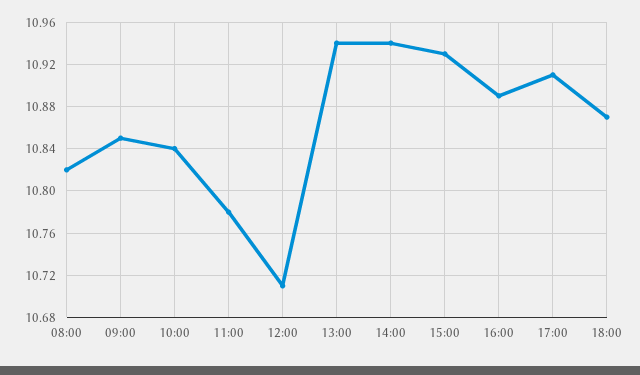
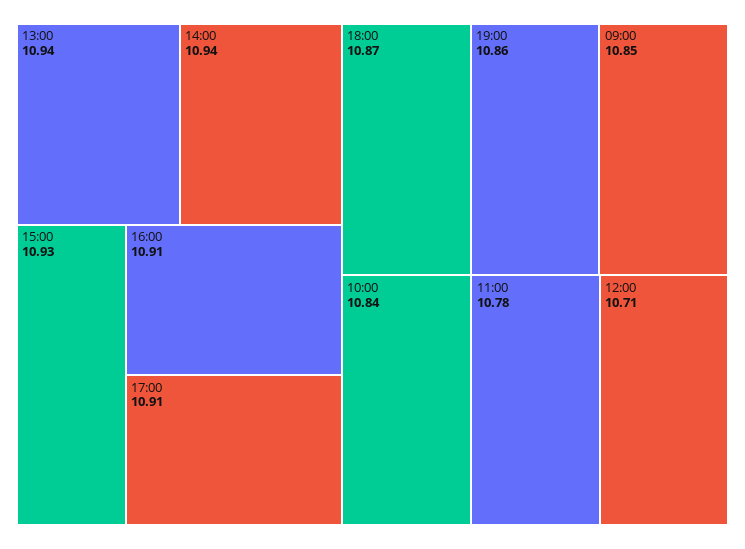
08:00: 10.82 -> none
16:00: 10.89 -> 10.91
19:00: none -> 10.86

